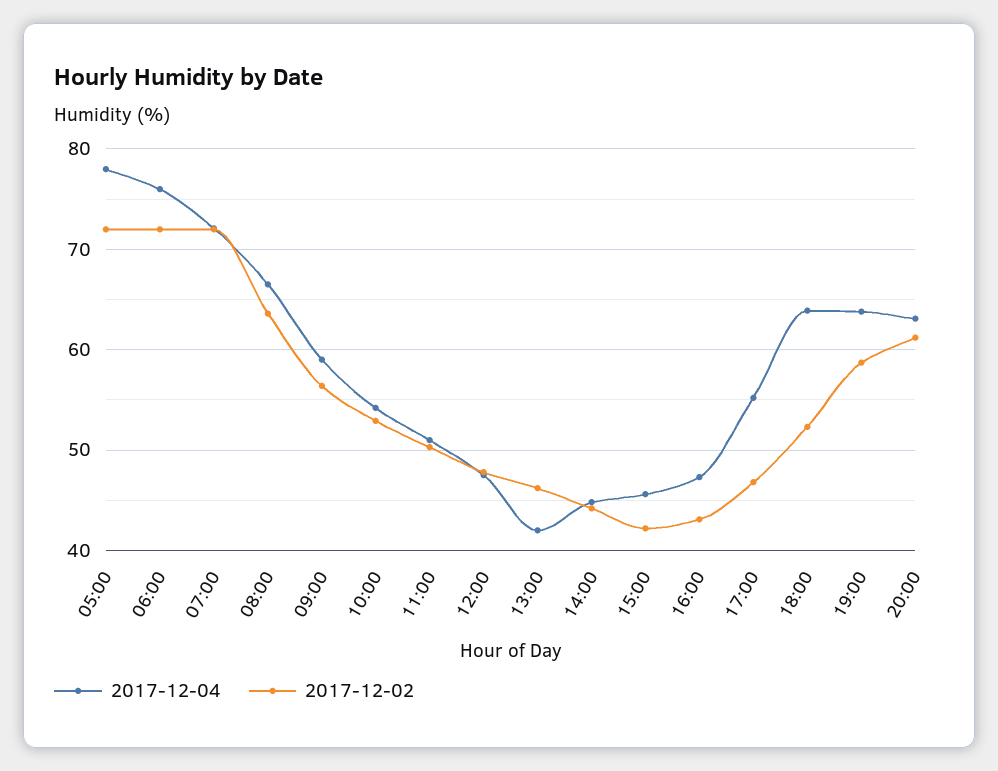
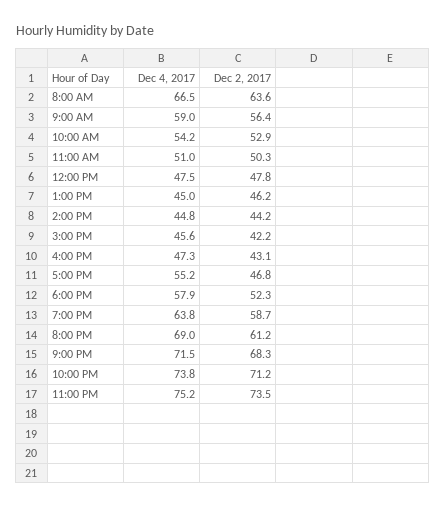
2017-12-04, 05:00: 78 -> none
2017-12-02, 05:00: 72 -> none
2017-12-04, 06:00: 76 -> none
2017-12-02, 06:00: 72 -> none
2017-12-04, 07:00: 72 -> none
2017-12-02, 07:00: 72 -> none
2017-12-04, 13:00: 42 -> 45
2017-12-04, 18:00: 64 -> 57.9
2017-12-04, 20:00: 63 -> 69
2017-12-04, 9:00 PM: none -> 71.5
2017-12-02, 9:00 PM: none -> 68.3
2017-12-04, 10:00 PM: none -> 73.8
2017-12-02, 10:00 PM: none -> 71.2
2017-12-04, 11:00 PM: none -> 75.2
2017-12-02, 11:00 PM: none -> 73.5

